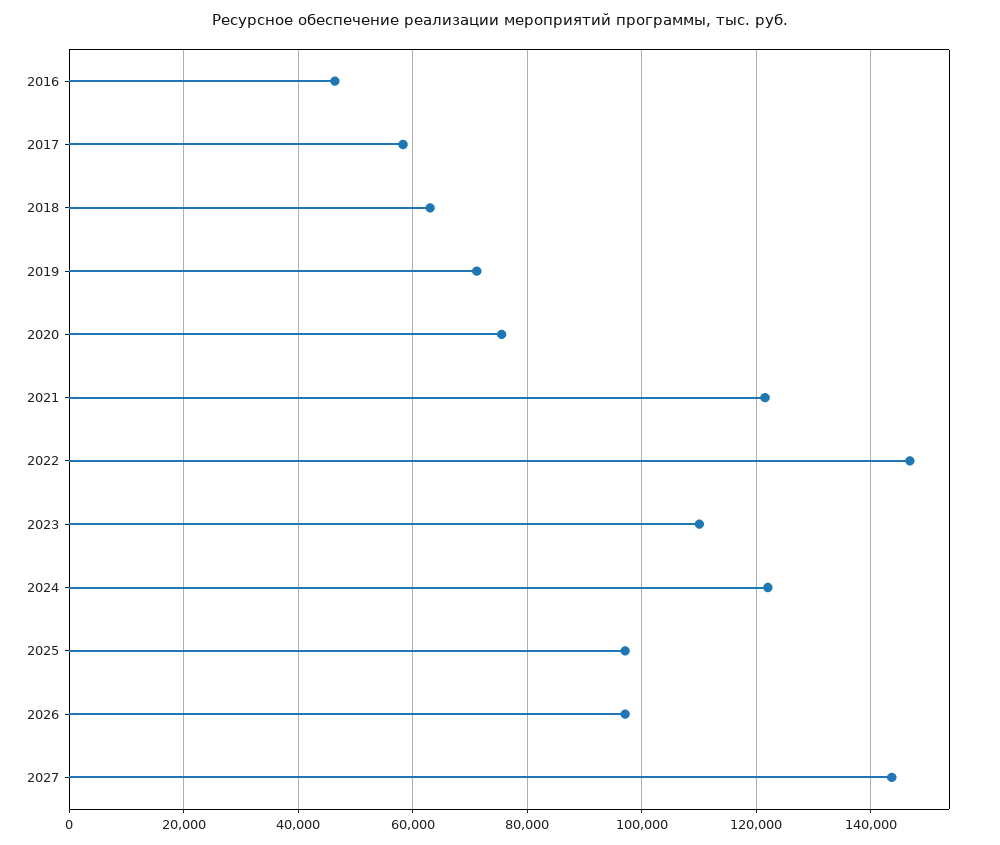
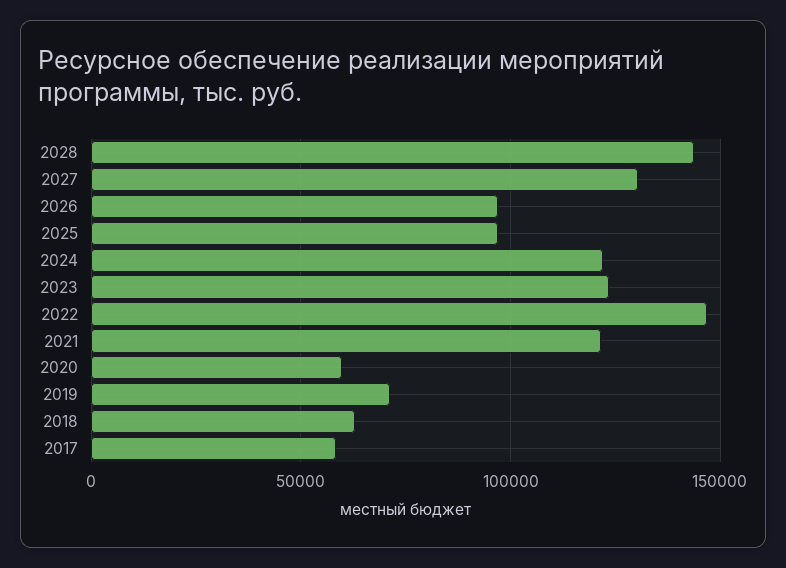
2016: 46000 -> none
2020: 76000 -> 60000
2023: 110000 -> 125000
2027: 144000 -> 130000
2028: none -> 145000

